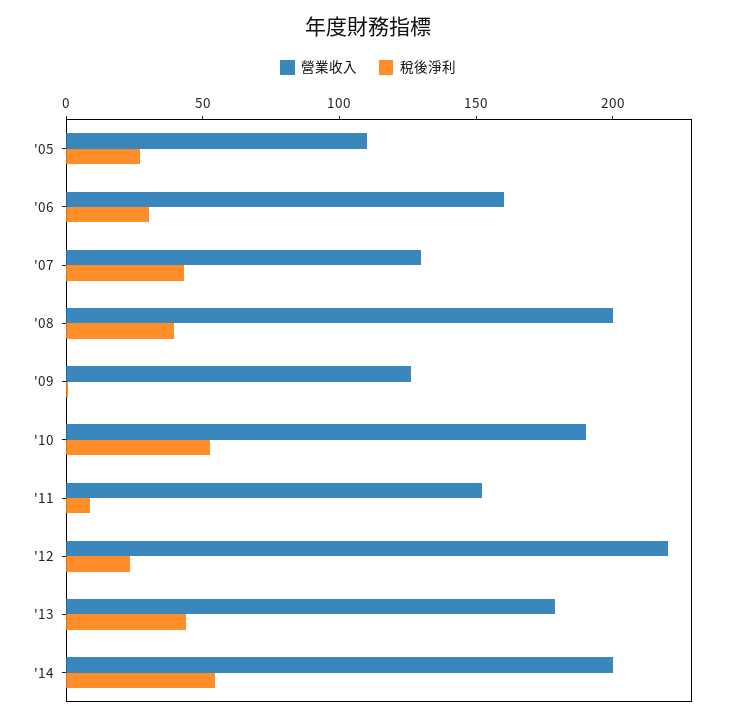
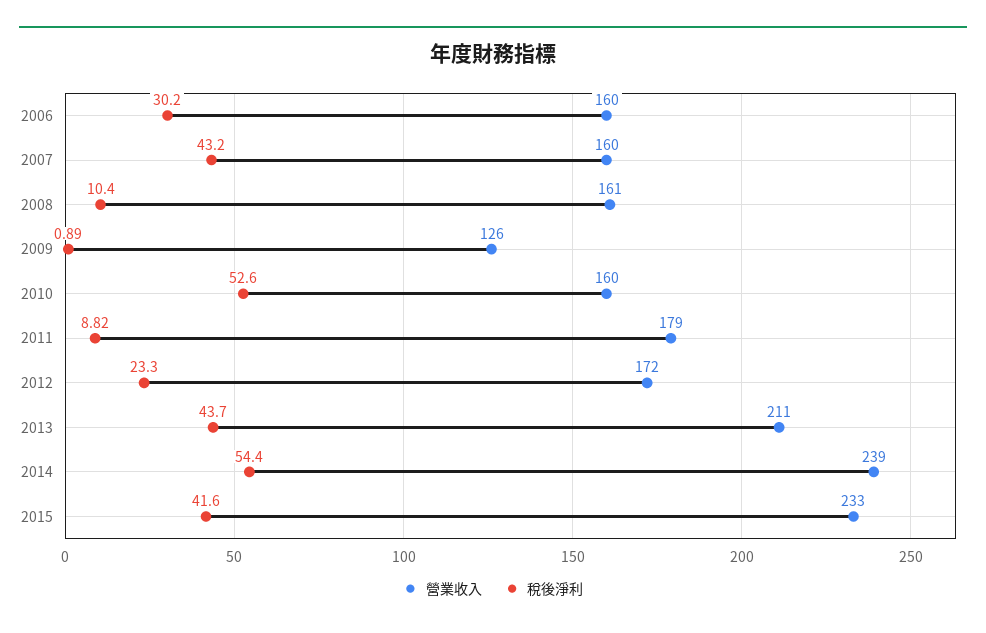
營業收入, '05: 110 -> none
稅後淨利, '05: 30 -> none
營業收入, '07: 130 -> 160
營業收入, '08: 200 -> 161
稅後淨利, '08: 40 -> 10.4
營業收入, '10: 190 -> 160
營業收入, '11: 150 -> 179
營業收入, '12: 220 -> 172
營業收入, '13: 180 -> 211
營業收入, '14: 200 -> 239
營業收入, 2015: none -> 233
稅後淨利, 2015: none -> 41.6

